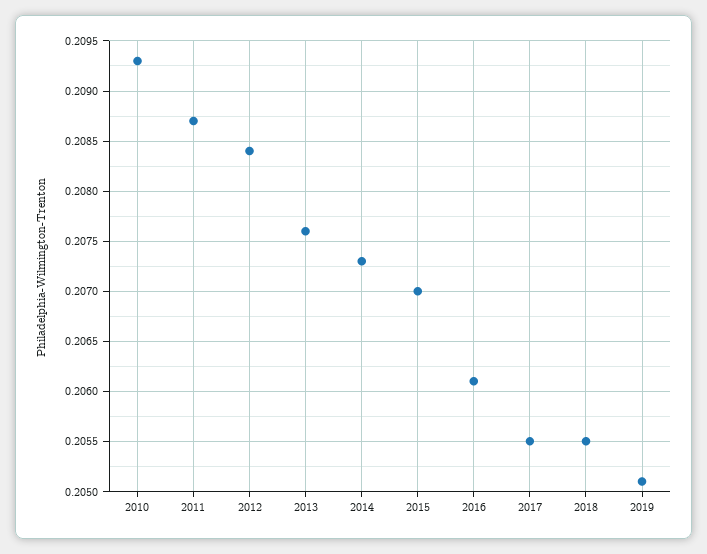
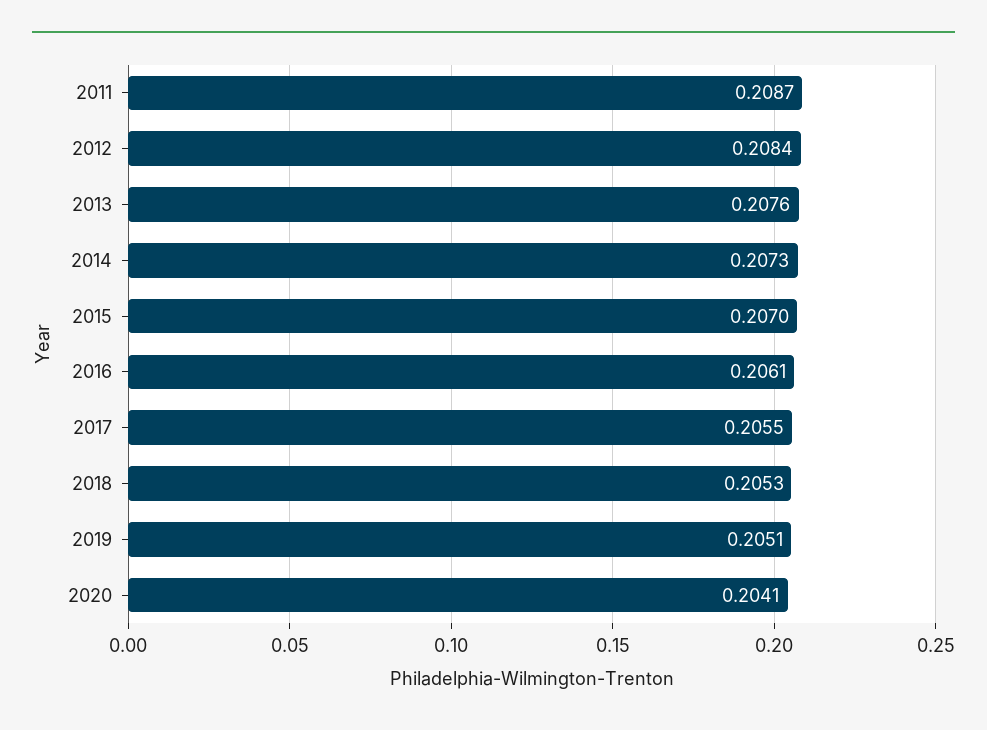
2010: 0.2093 -> none
2018: 0.2055 -> 0.2053
2020: none -> 0.2041

